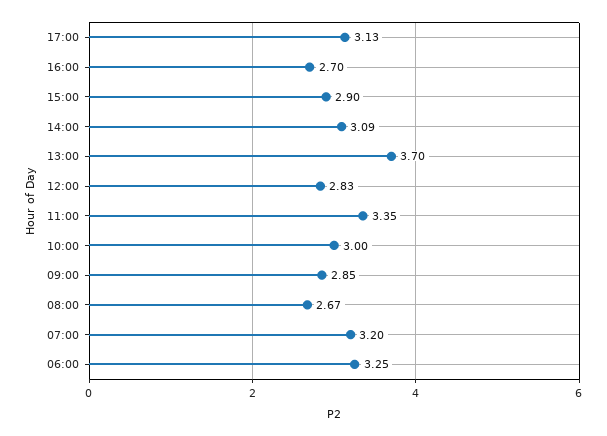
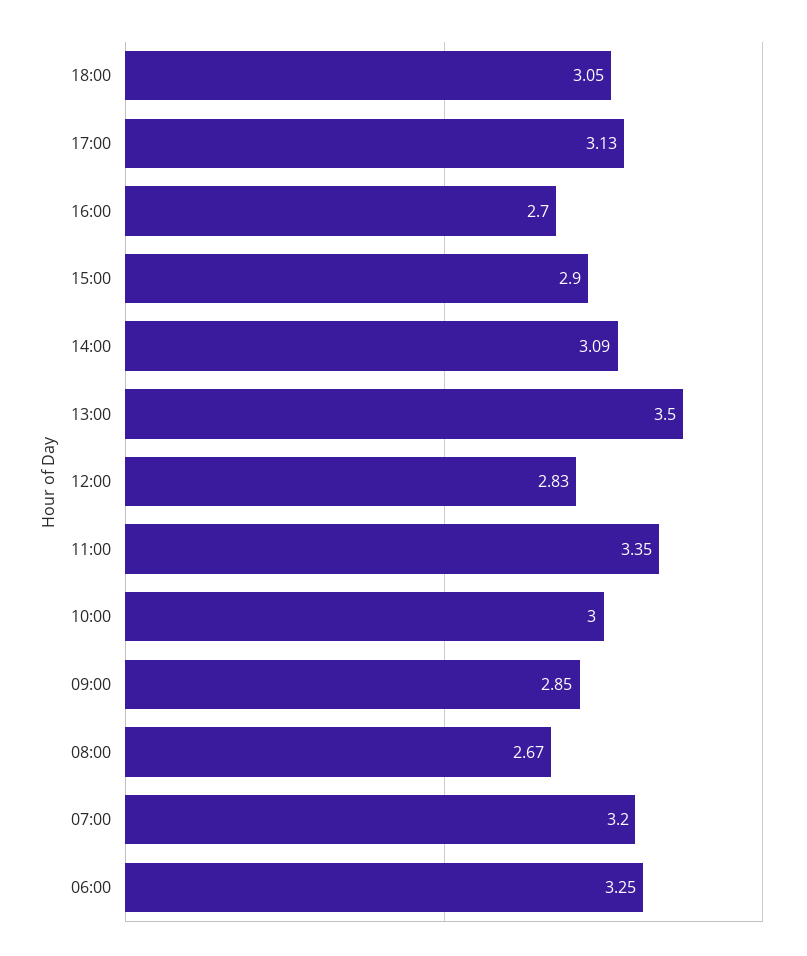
13:00: 3.7 -> 3.5
18:00: none -> 3.05

